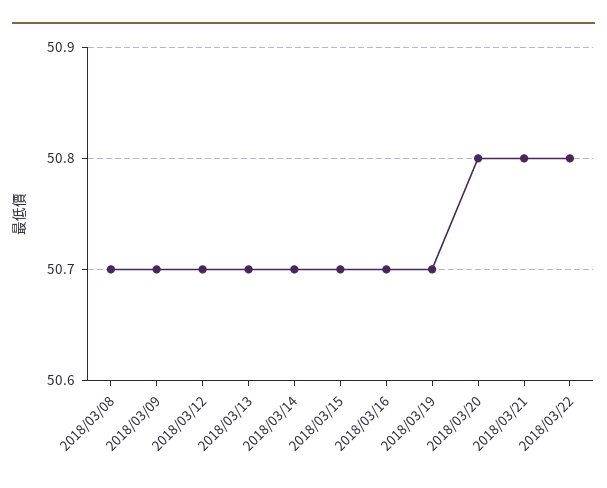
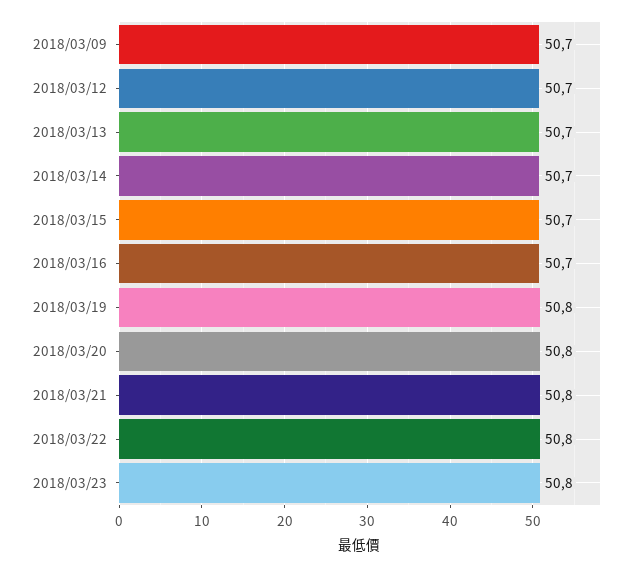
2018/03/08: 50.7 -> none
2018/03/19: 50.7 -> 50.8
2018/03/23: none -> 50.8

